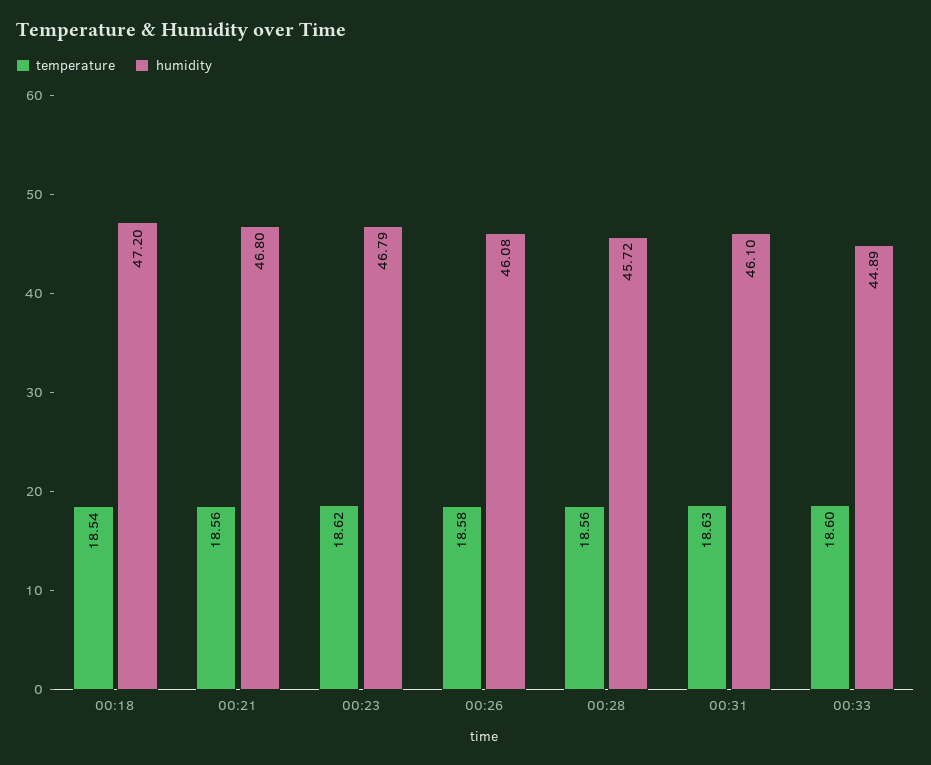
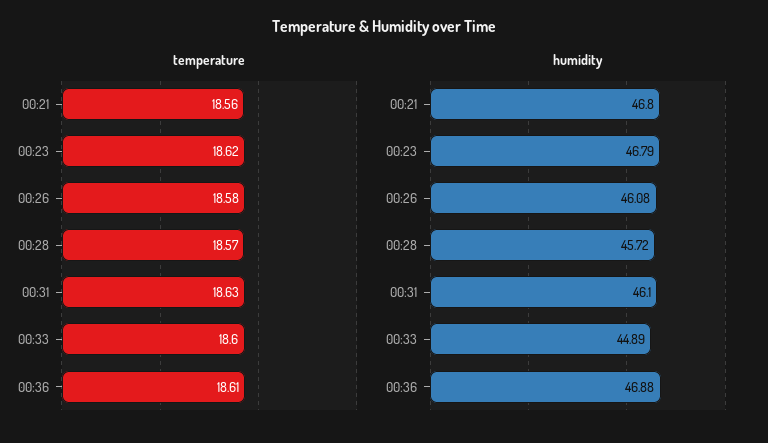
temperature, 00:18: 18.54 -> none
humidity, 00:18: 47.2 -> none
temperature, 00:28: 18.56 -> 18.57
temperature, 00:36: none -> 18.61
humidity, 00:36: none -> 46.88

